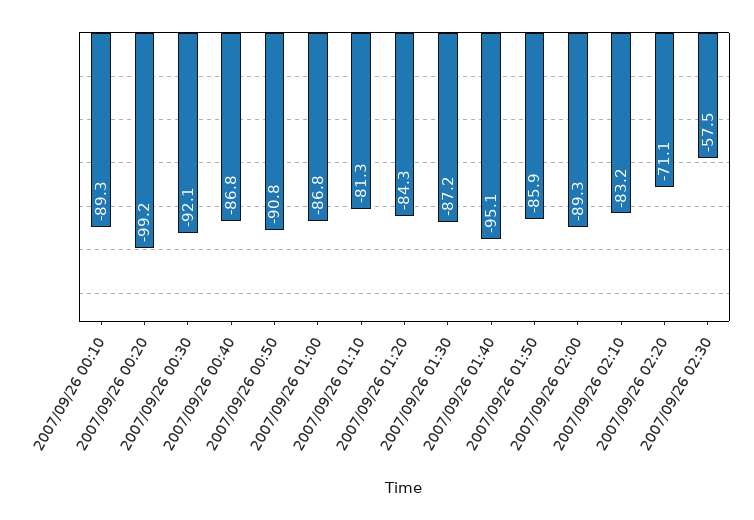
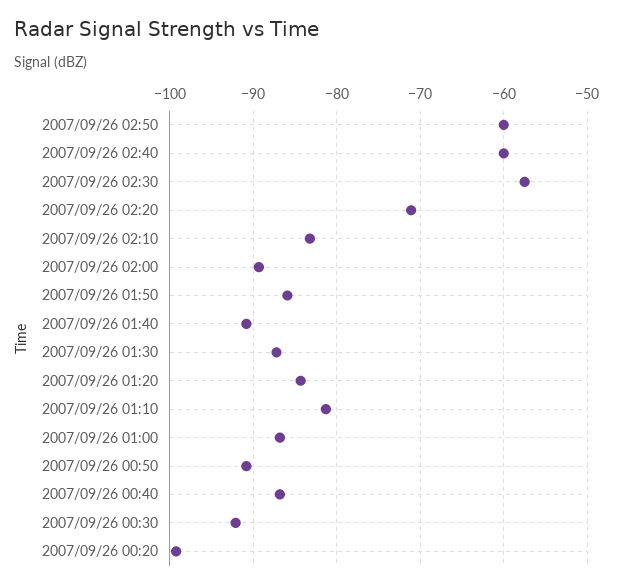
2007/09/26 00:10: -89.3 -> none
2007/09/26 01:40: -95.1 -> -91
2007/09/26 02:50: none -> -60
2007/09/26 02:40: none -> -60

